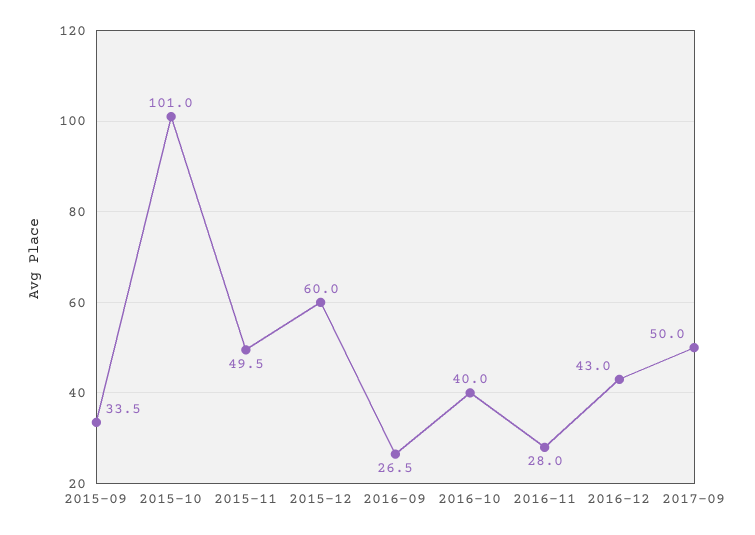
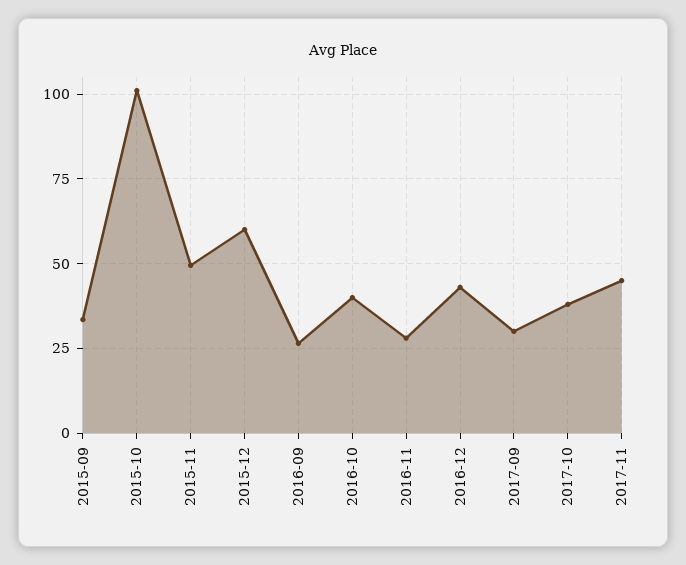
2017-09: 50 -> 30
2017-10: none -> 37.5
2017-11: none -> 45

